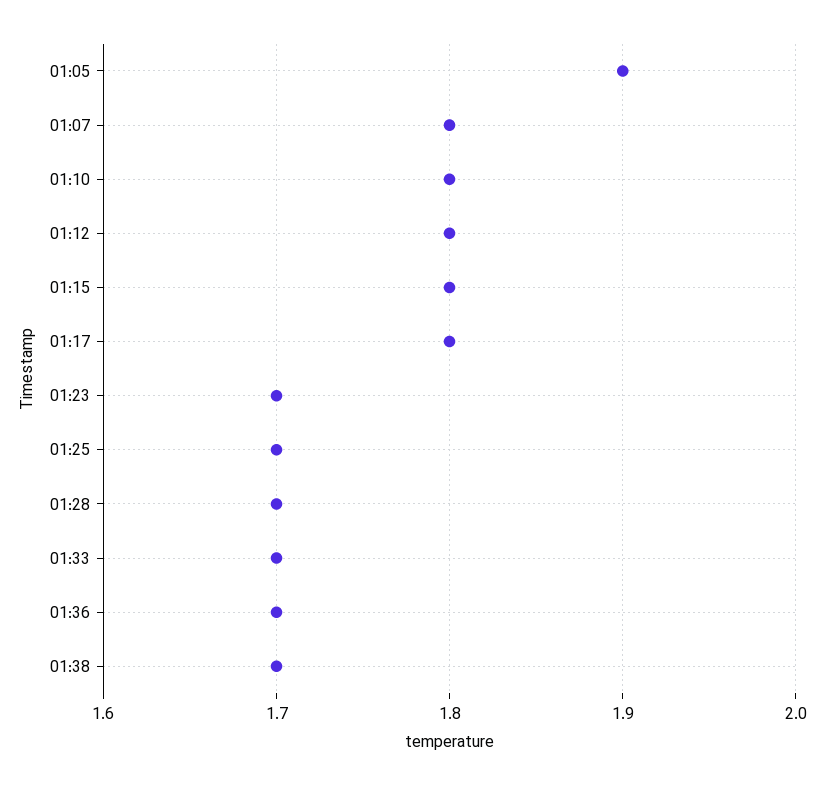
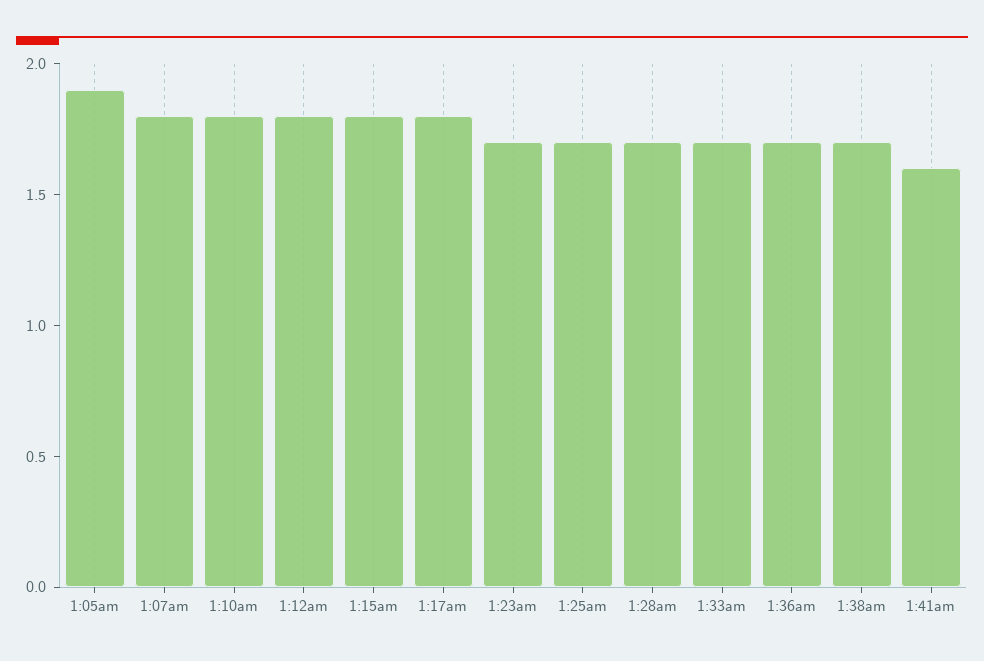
1:41am: none -> 1.6

